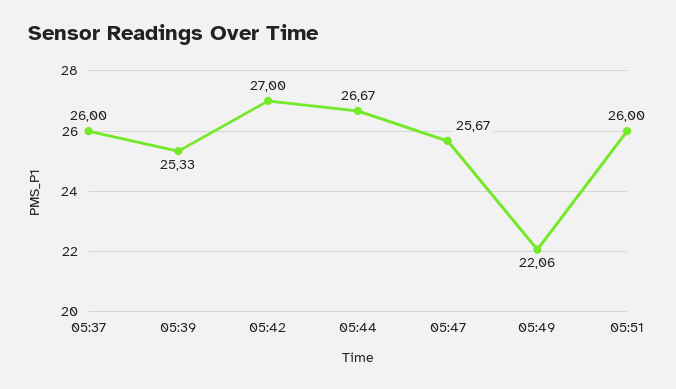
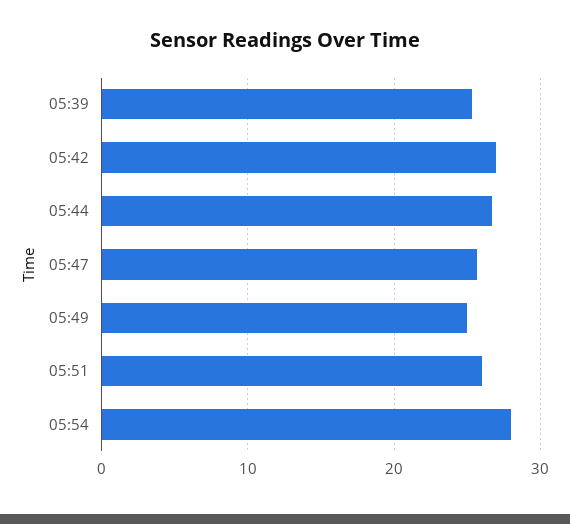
05:37: 26 -> none
05:49: 22.06 -> 25
05:54: none -> 28

